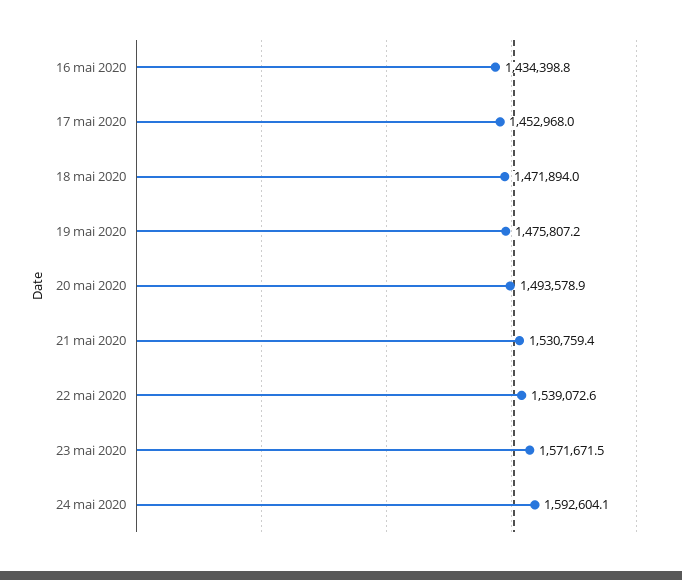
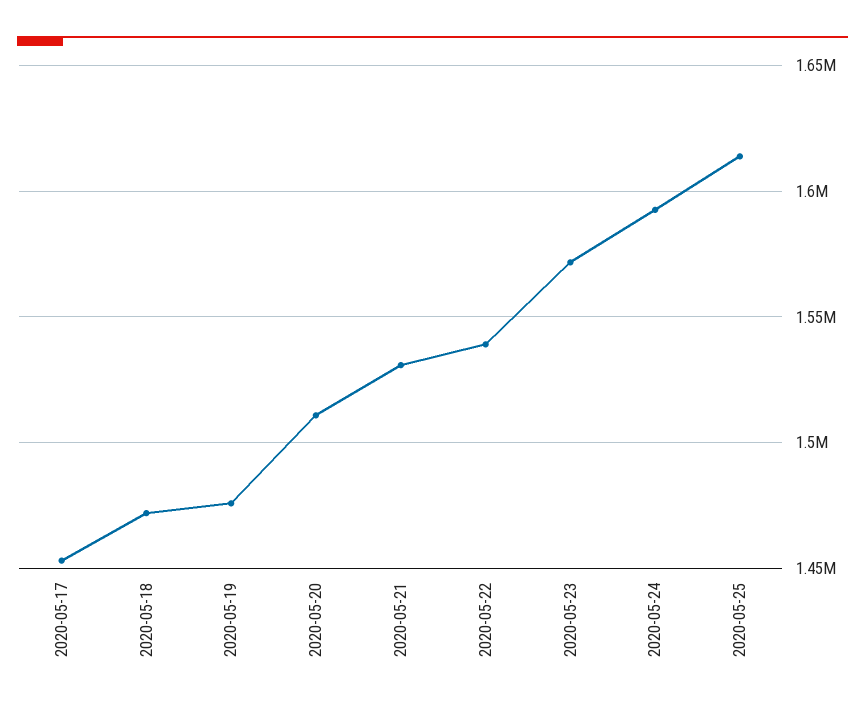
16 mai 2020: 1434398.8 -> none
20 mai 2020: 1493578.9 -> 1510000
2020-05-25: none -> 1615000

